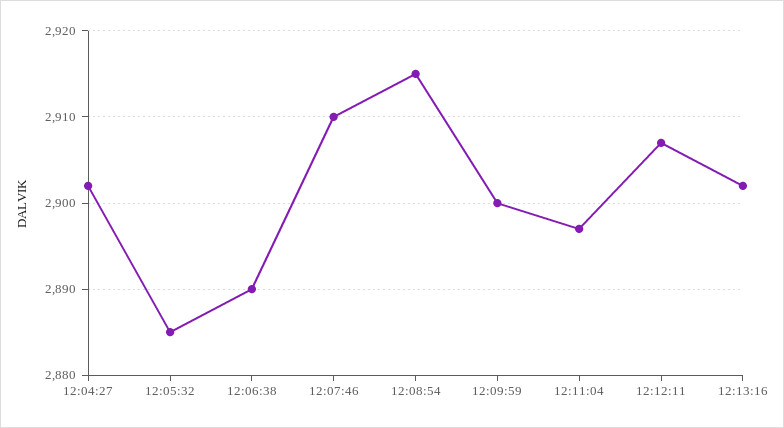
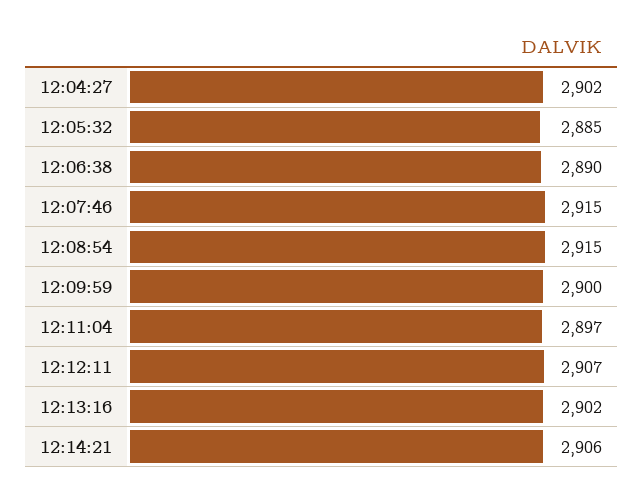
12:07:46: 2910 -> 2915
12:14:21: none -> 2906

